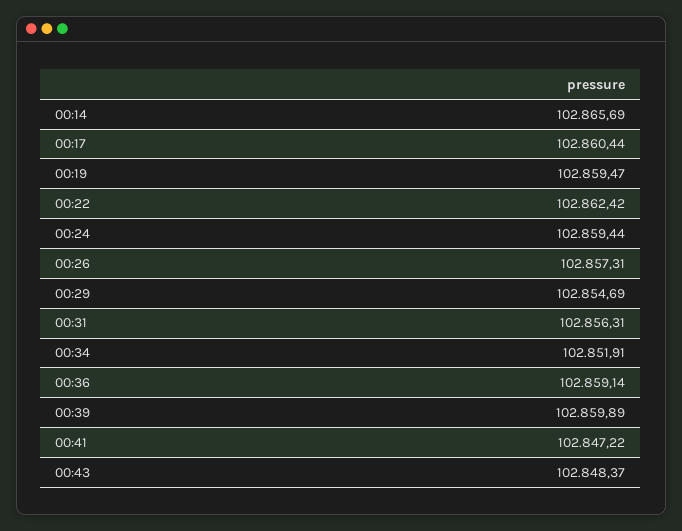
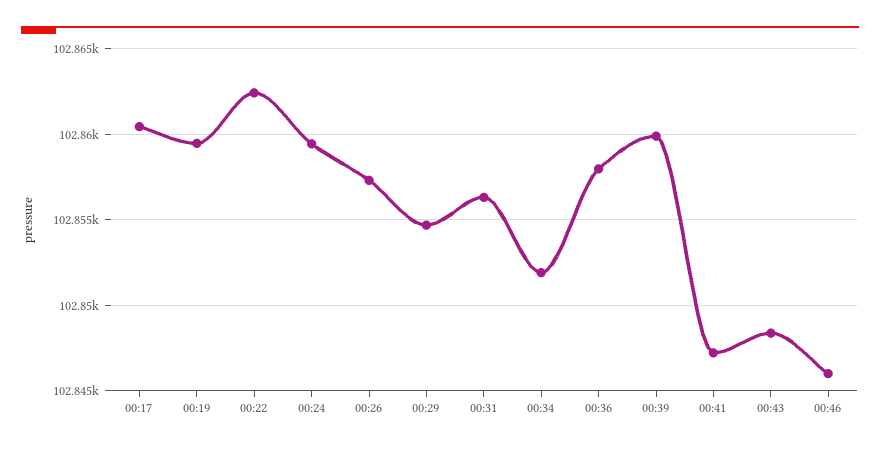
00:14: 102865.69 -> none
00:36: 102859.14 -> 102858
00:46: none -> 102846

